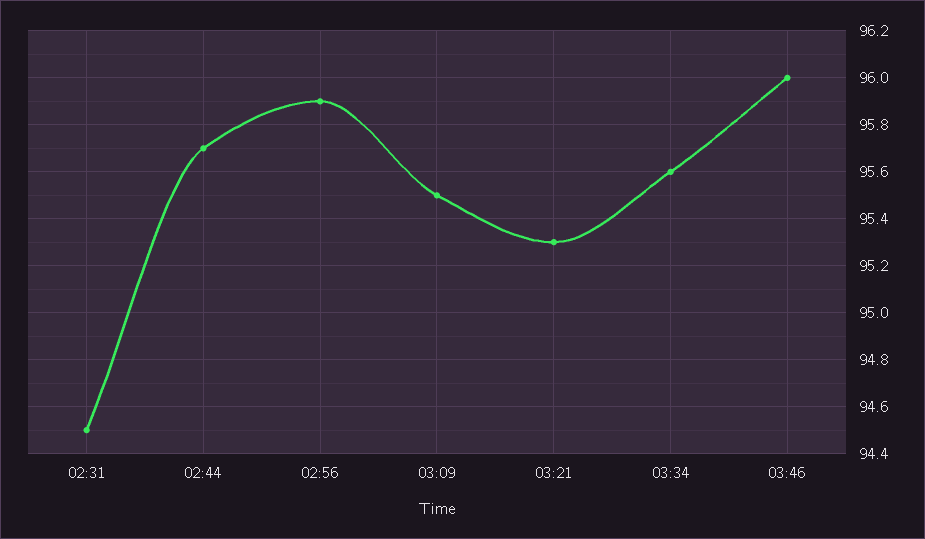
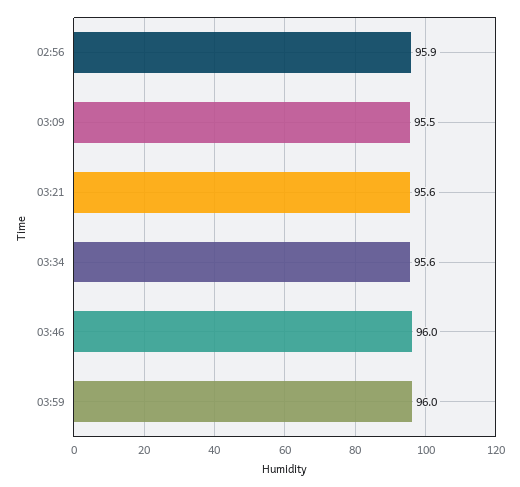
02:31: 94.5 -> none
02:44: 95.7 -> none
03:21: 95.3 -> 95.6
03:59: none -> 96

